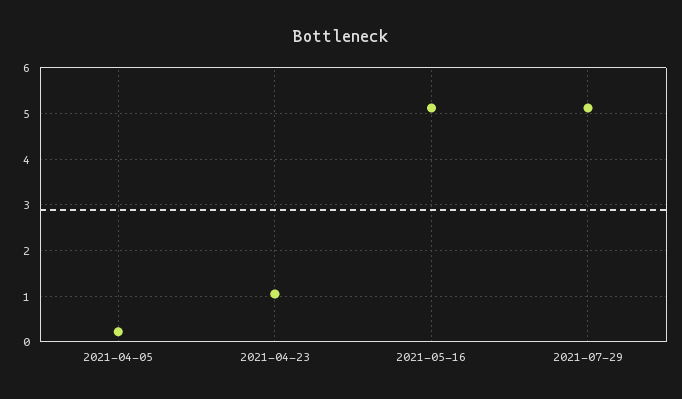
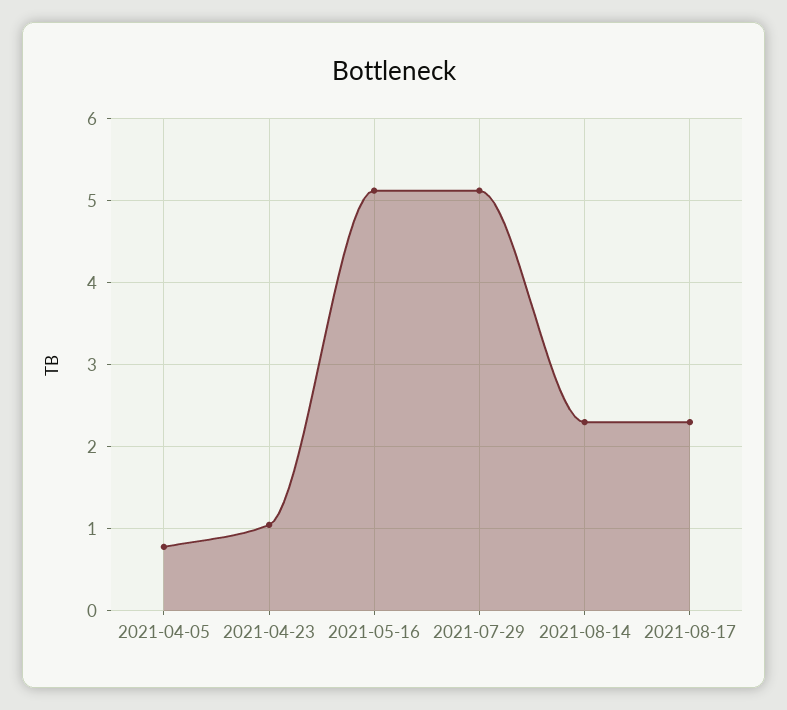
2021-04-05: 0.2 -> 0.8
2021-08-14: none -> 2.3
2021-08-17: none -> 2.3

